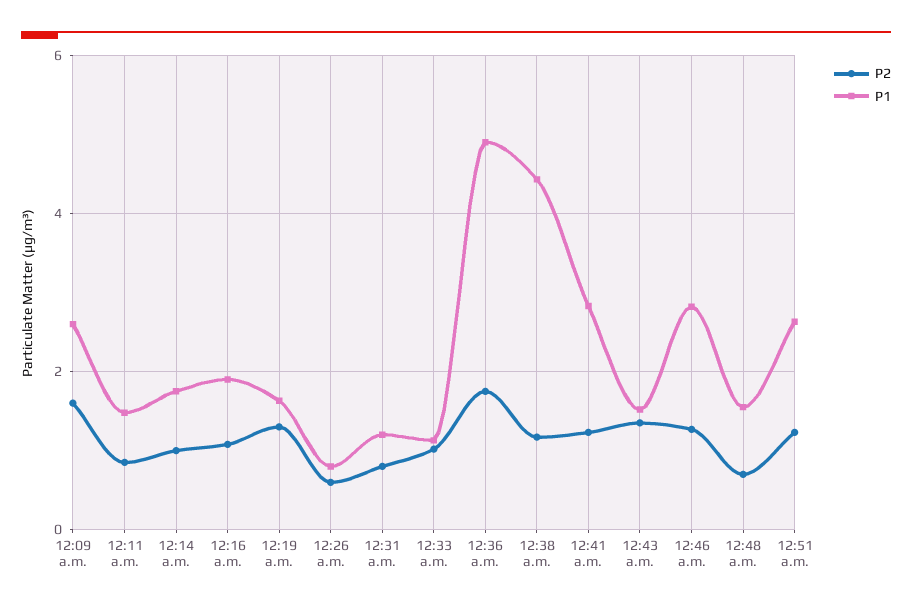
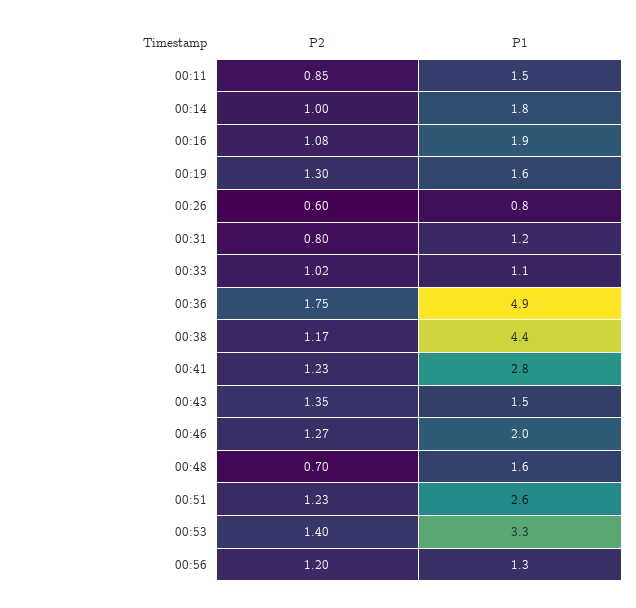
P2, 12:09 a.m.: 1.6 -> none
P1, 12:09 a.m.: 2.6 -> none
P1, 12:46 a.m.: 2.8 -> 2
P2, 00:53: none -> 1.4
P1, 00:53: none -> 3.3
P2, 00:56: none -> 1.2
P1, 00:56: none -> 1.3

